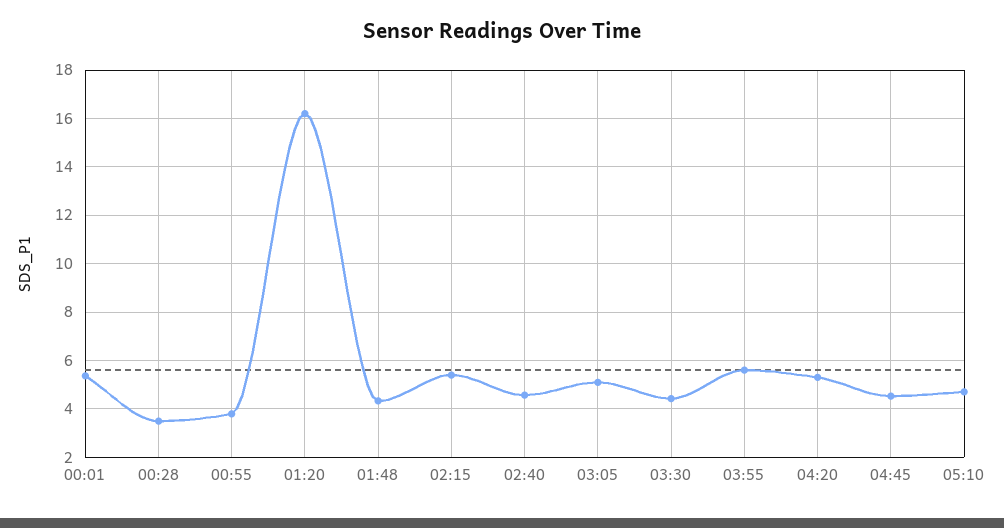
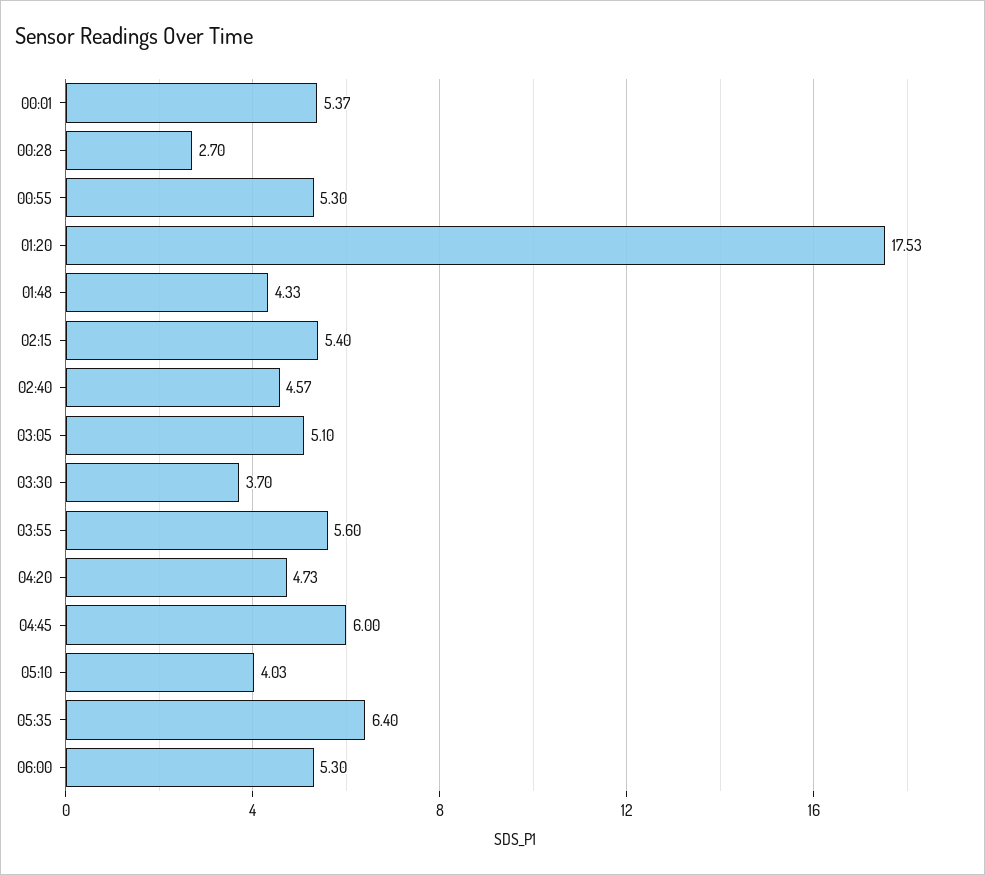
00:28: 3.5 -> 2.7
00:55: 3.75 -> 5.3
01:20: 16.25 -> 17.53
03:30: 4.5 -> 3.7
04:20: 5.25 -> 4.73
04:45: 4.5 -> 6
05:10: 4.75 -> 4.03
05:35: none -> 6.4
06:00: none -> 5.3

